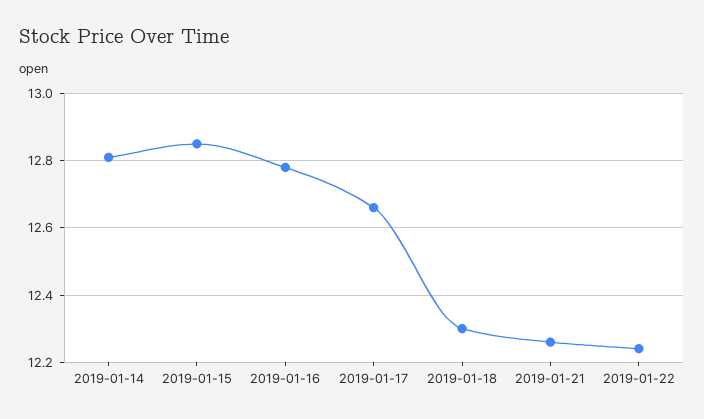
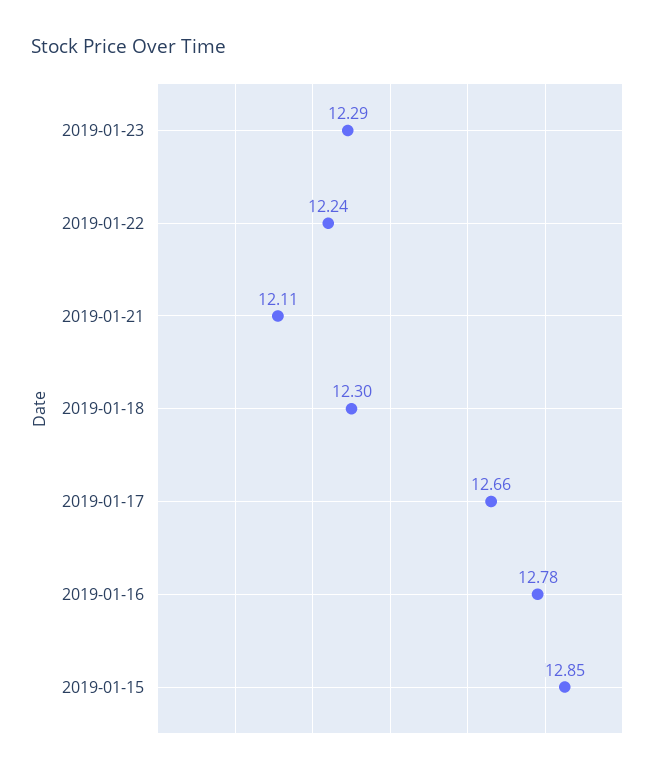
2019-01-14: 12.8 -> none
2019-01-21: 12.25 -> 12.11
2019-01-23: none -> 12.29

